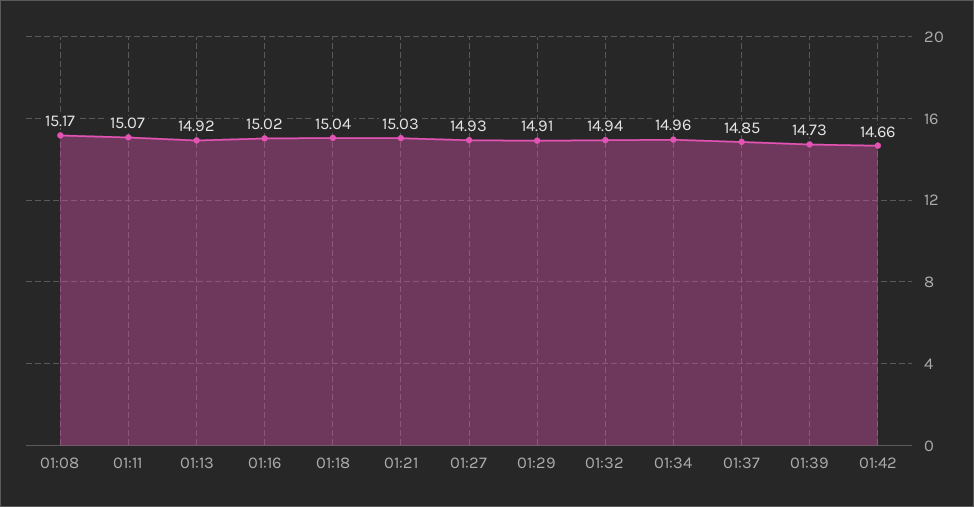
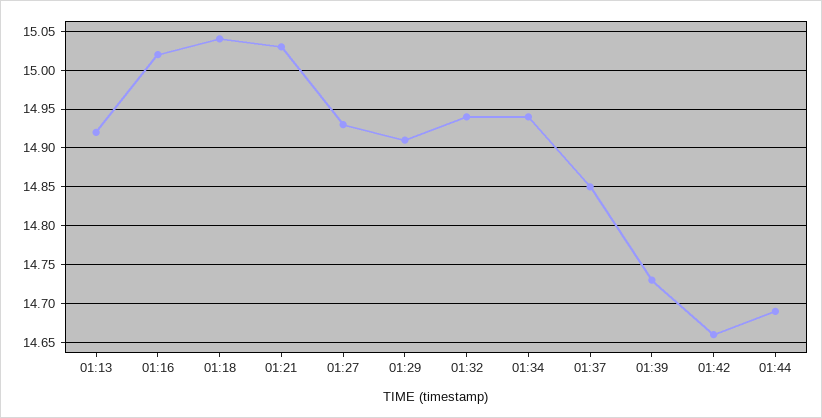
01:08: 15.17 -> none
01:11: 15.07 -> none
01:34: 14.96 -> 14.94
01:44: none -> 14.69

